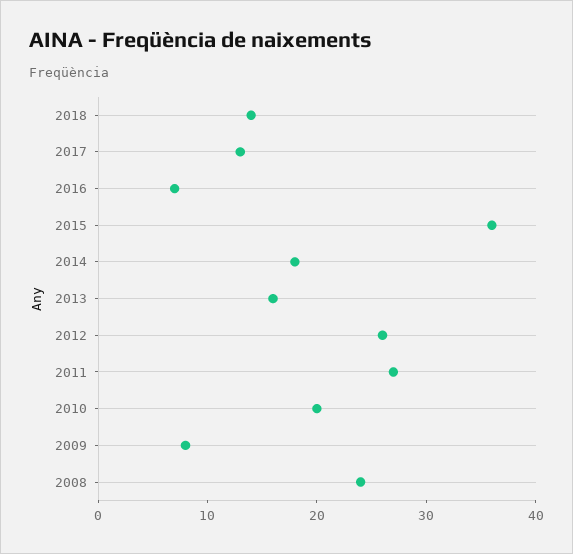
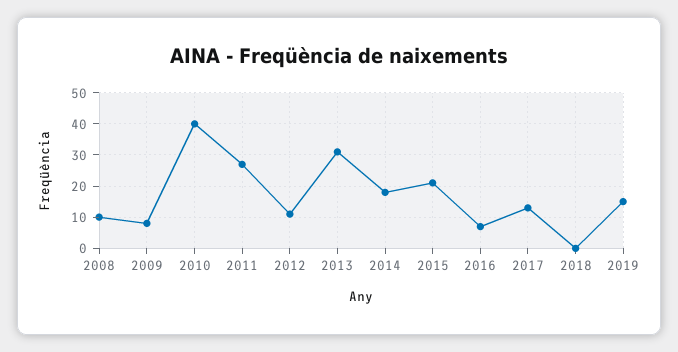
2018: 14 -> 0
2015: 36 -> 20
2013: 16 -> 30
2012: 26 -> 10
2010: 20 -> 40
2008: 24 -> 10
2019: none -> 15

